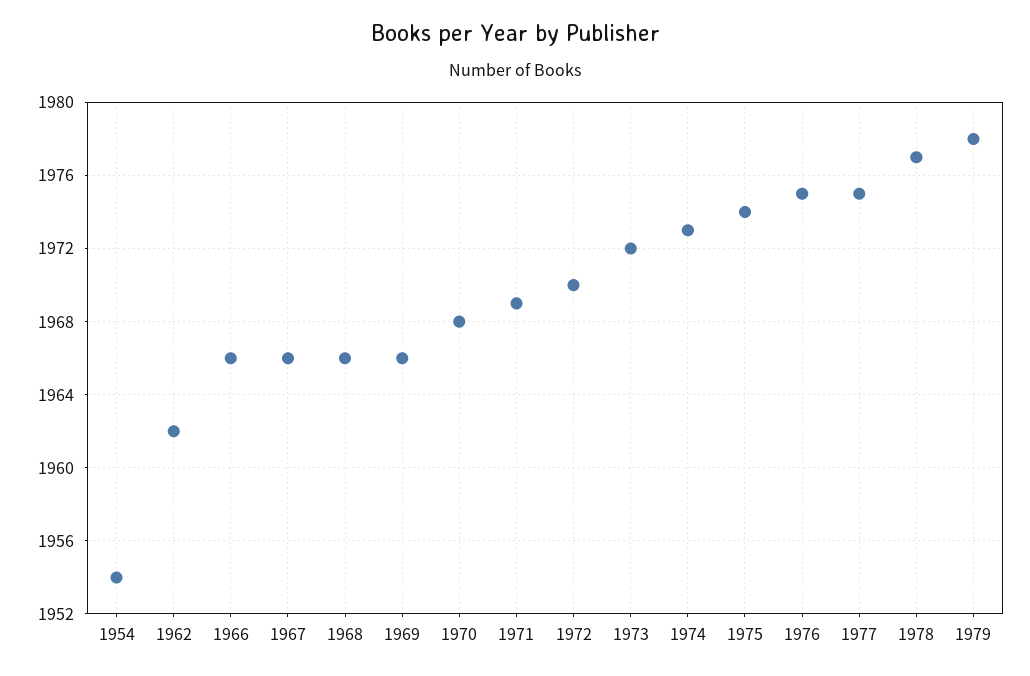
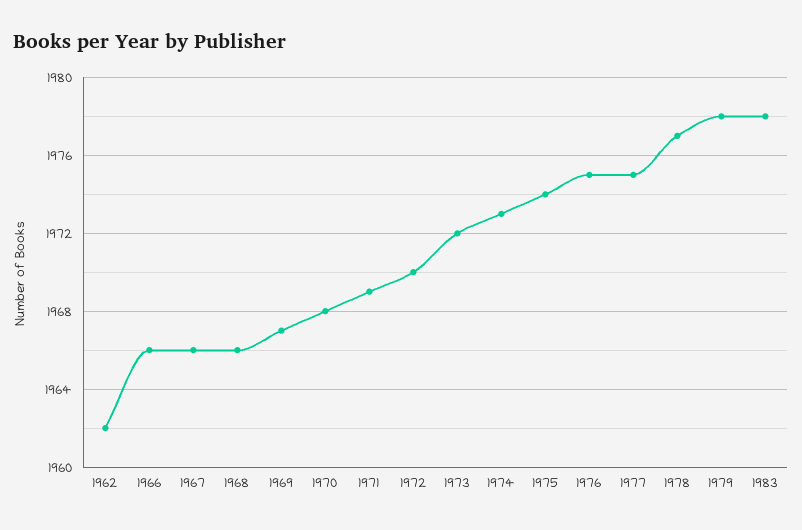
1954: 1954 -> none
1969: 1966 -> 1967
1983: none -> 1978

